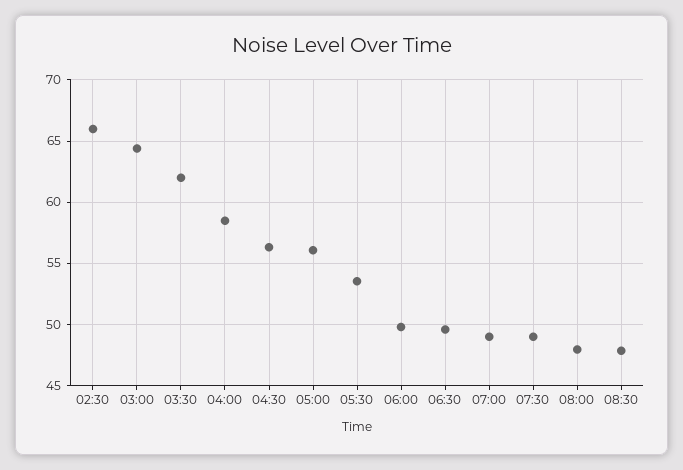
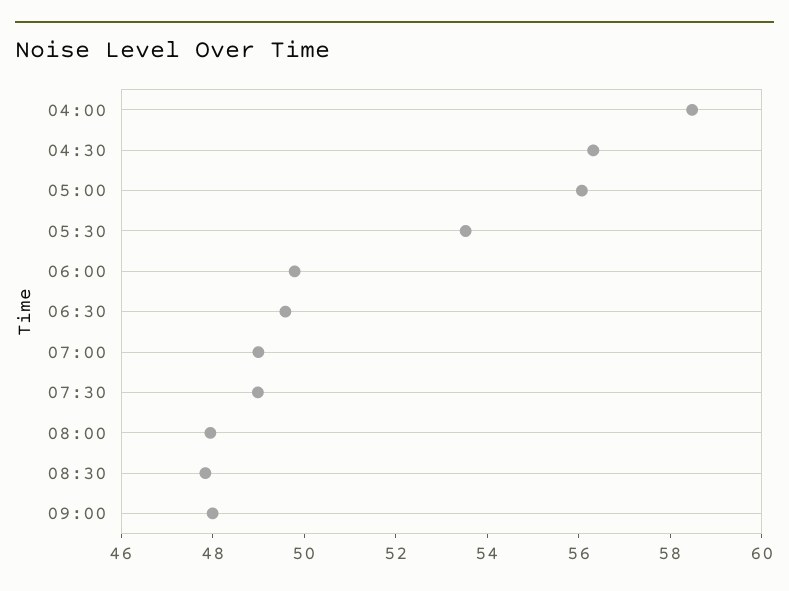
02:30: 66 -> none
03:00: 64.5 -> none
03:30: 62 -> none
09:00: none -> 48

